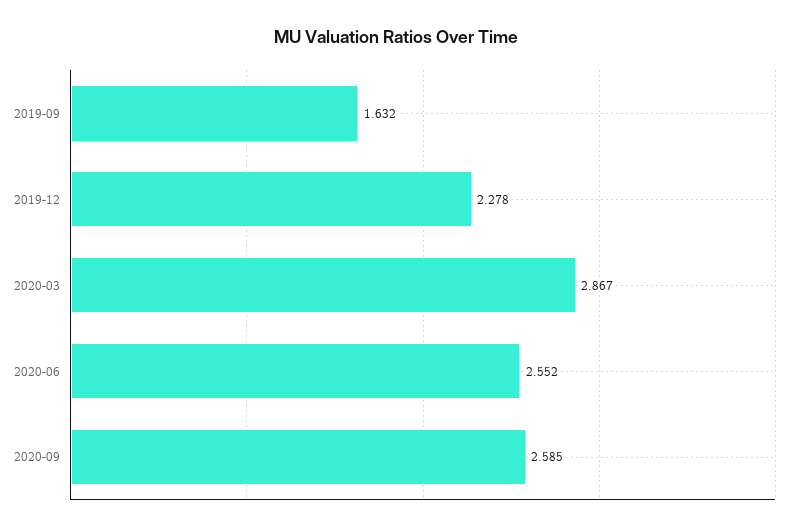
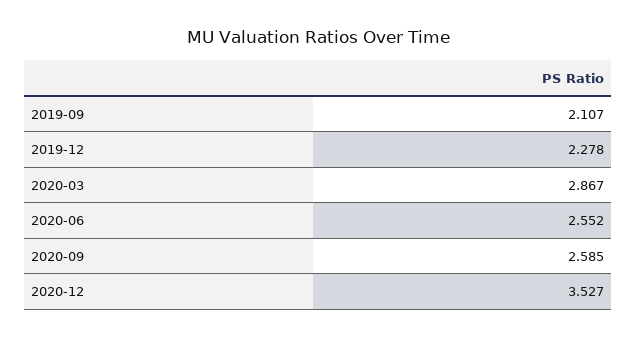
2019-09: 1.632 -> 2.107
2020-12: none -> 3.527

